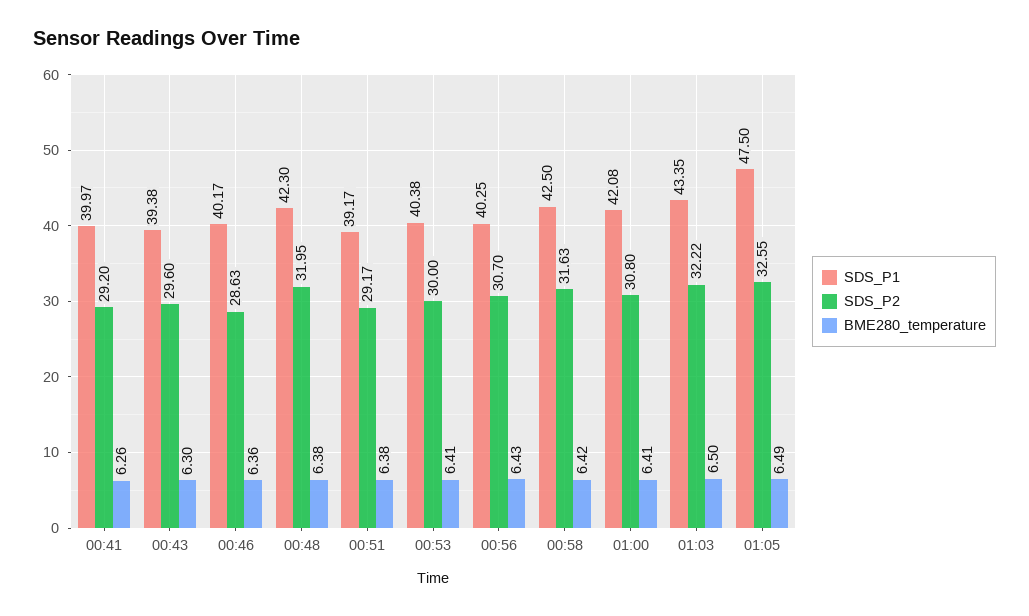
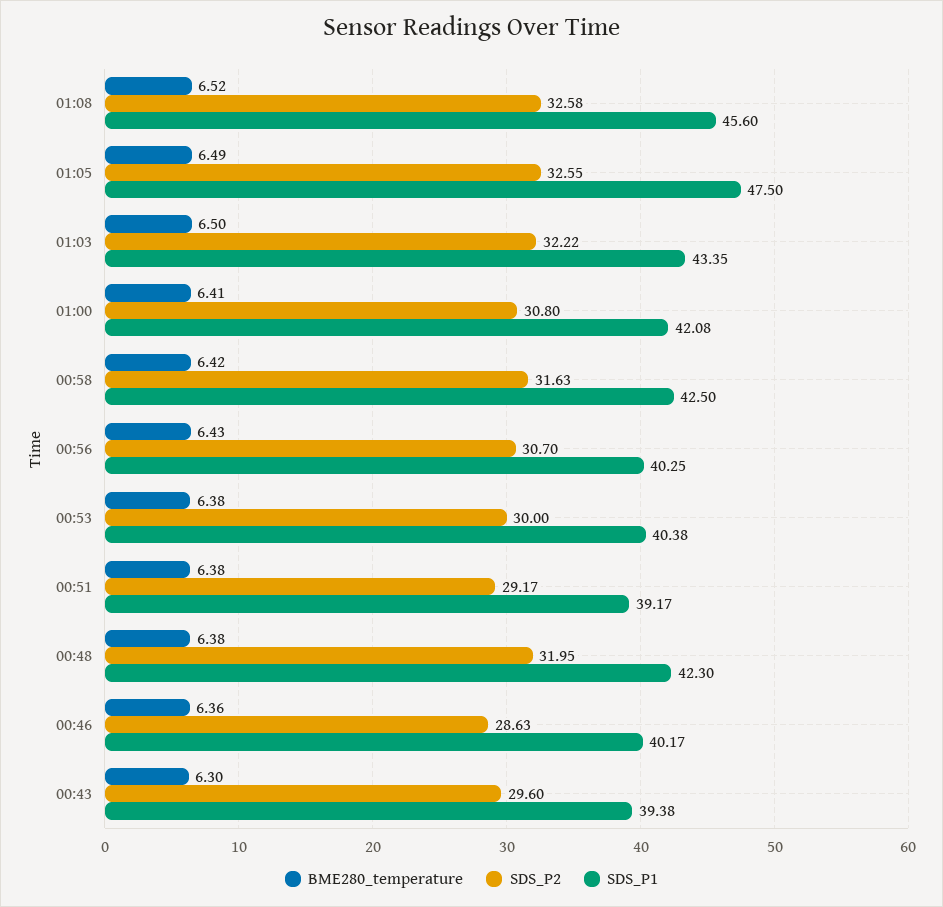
SDS_P1, 00:41: 39.97 -> none
SDS_P2, 00:41: 29.2 -> none
BME280_temperature, 00:41: 6.26 -> none
BME280_temperature, 00:53: 6.41 -> 6.38
BME280_temperature, 01:08: none -> 6.52
SDS_P2, 01:08: none -> 32.58
SDS_P1, 01:08: none -> 45.6

